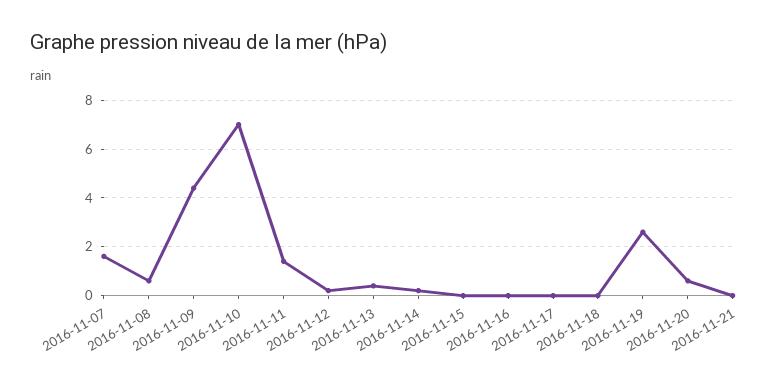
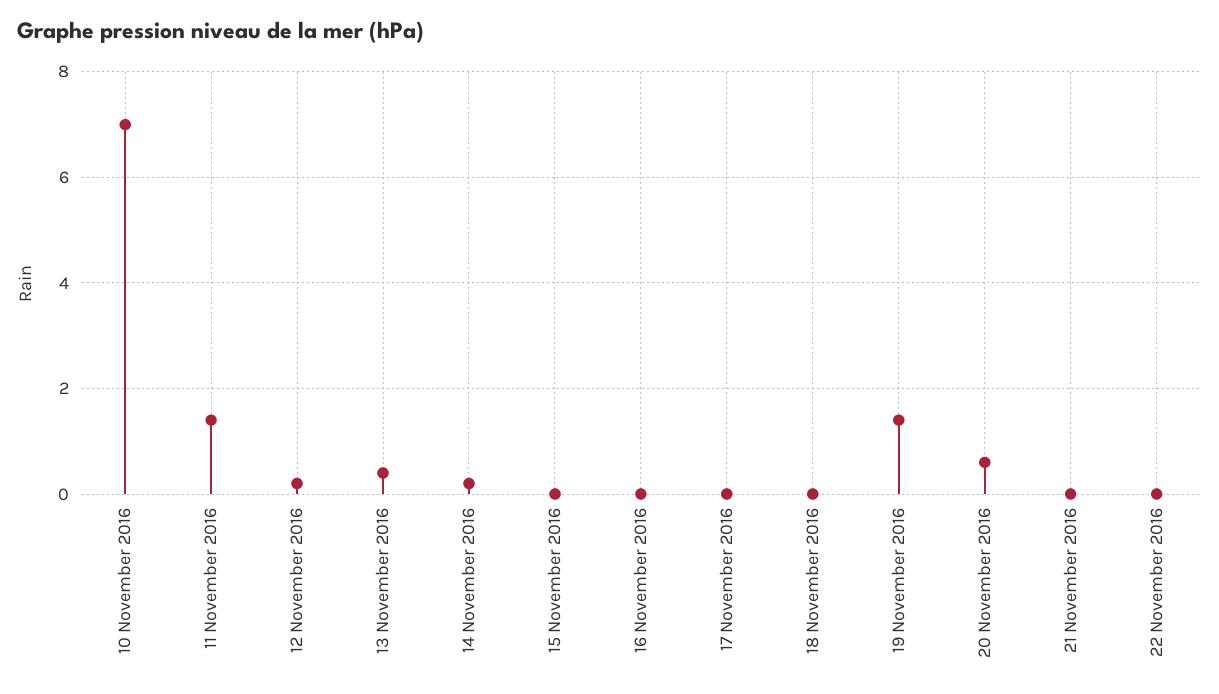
2016-11-07: 1.5 -> none
2016-11-08: 0.5 -> none
2016-11-09: 4.5 -> none
2016-11-19: 2.5 -> 1.5
22 November 2016: none -> 0

